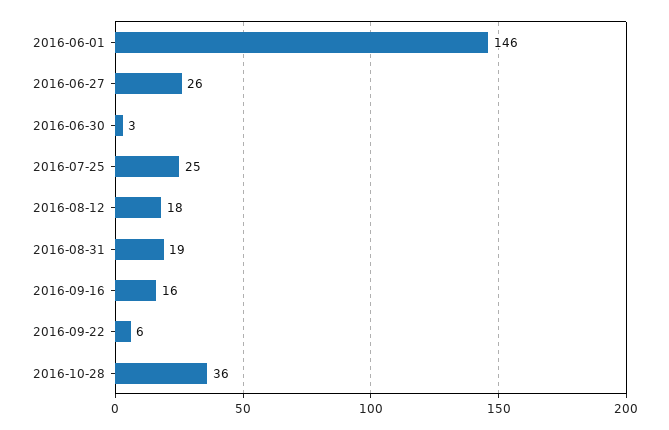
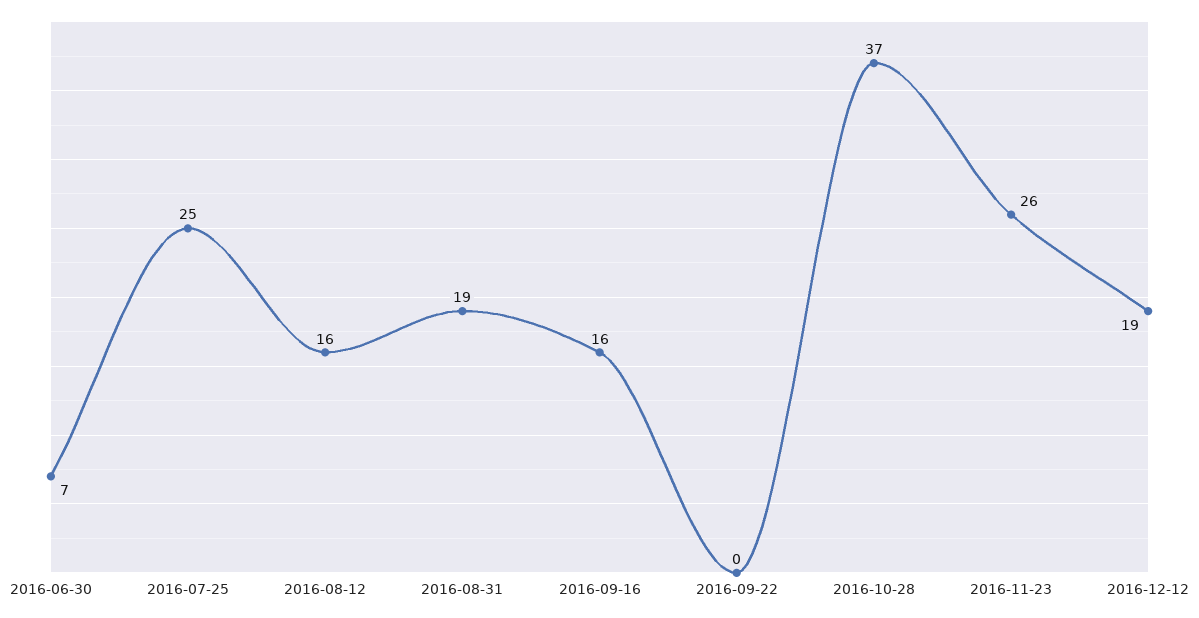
2016-06-01: 146 -> none
2016-06-27: 26 -> none
2016-06-30: 3 -> 7
2016-08-12: 18 -> 16
2016-09-22: 6 -> 0
2016-10-28: 36 -> 37
2016-11-23: none -> 26
2016-12-12: none -> 19

